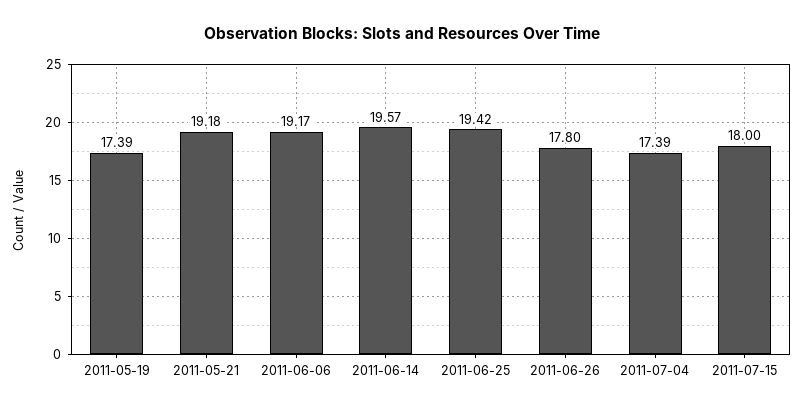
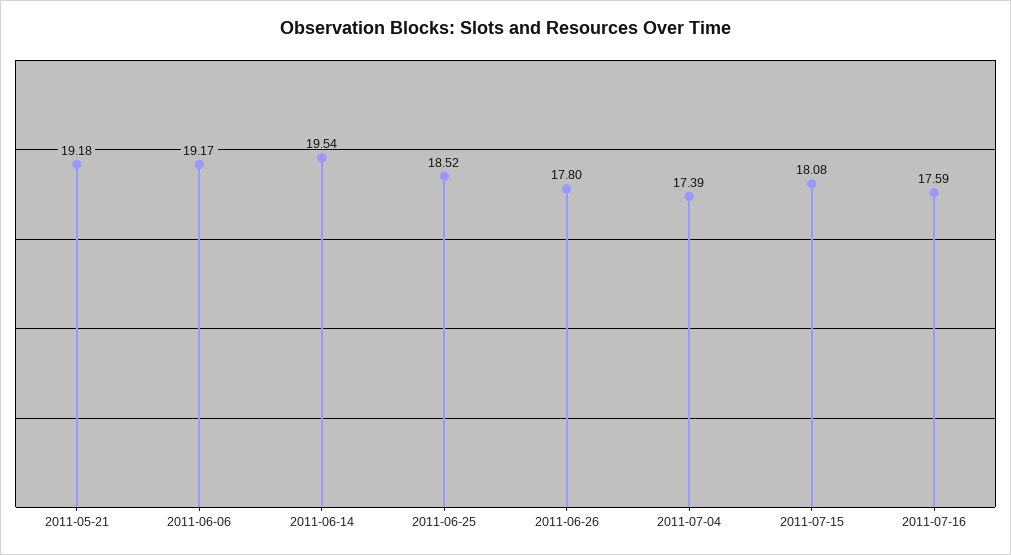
2011-05-19: 17.39 -> none
2011-06-14: 19.57 -> 19.54
2011-06-25: 19.42 -> 18.52
2011-07-15: 18 -> 18.08
2011-07-16: none -> 17.59

